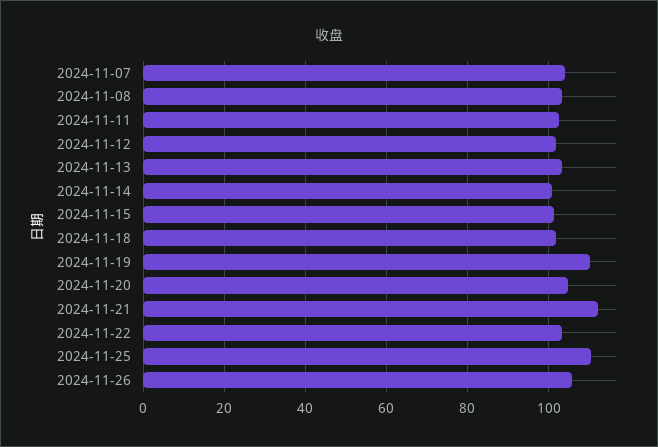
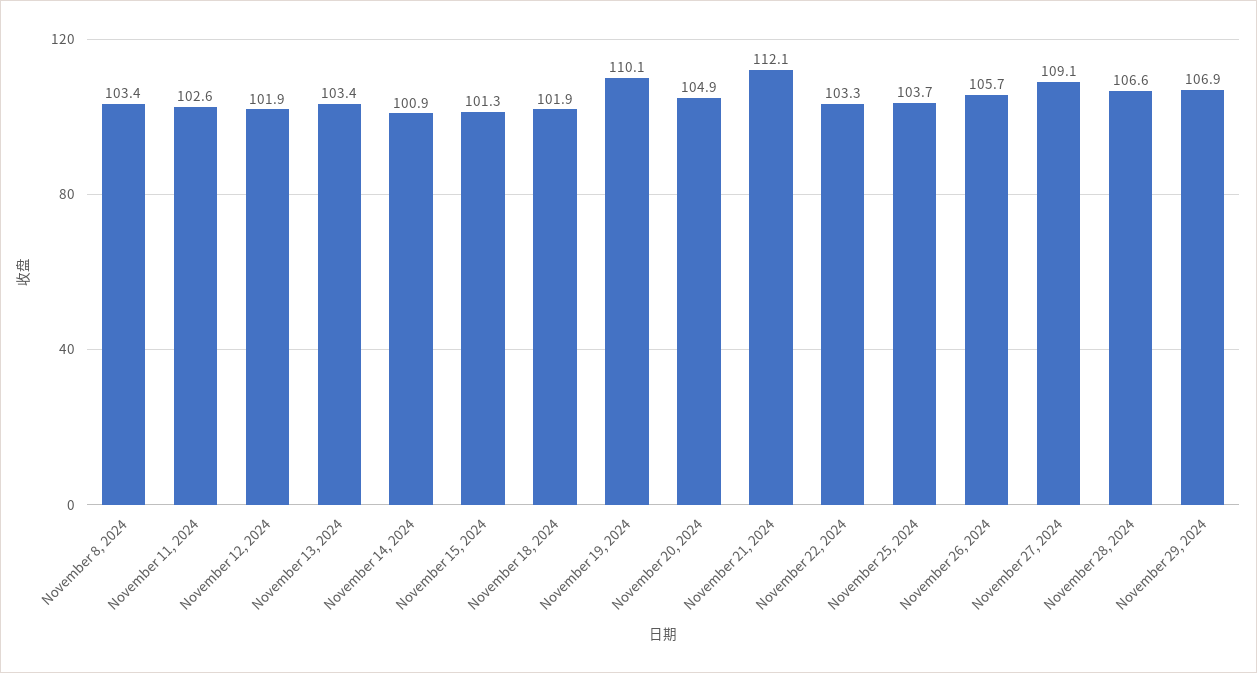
2024-11-07: 104 -> none
2024-11-25: 110 -> 103.7
November 27, 2024: none -> 109.1
November 28, 2024: none -> 106.6
November 29, 2024: none -> 106.9

